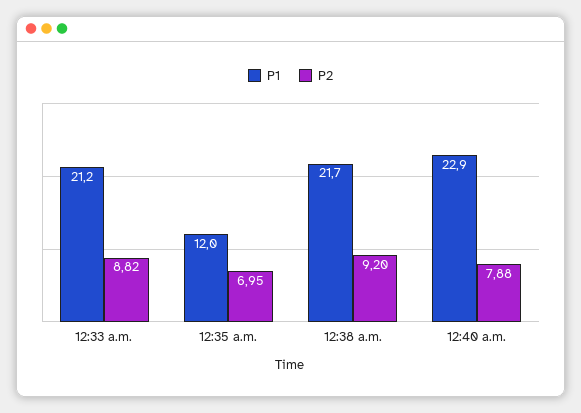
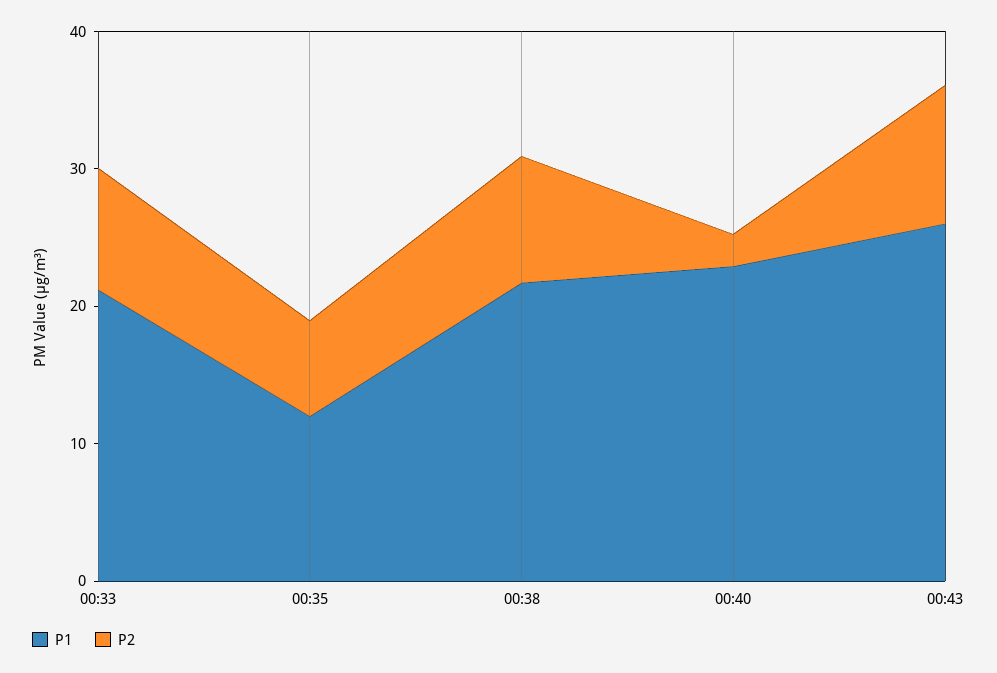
P2, 12:40 a.m.: 7.88 -> 2
P1, 00:43: none -> 26
P2, 00:43: none -> 10

